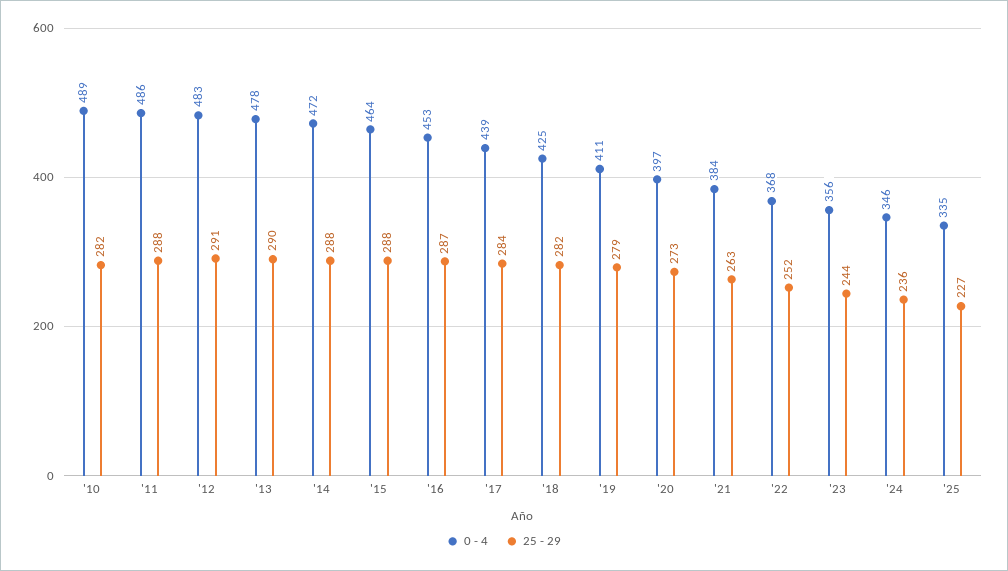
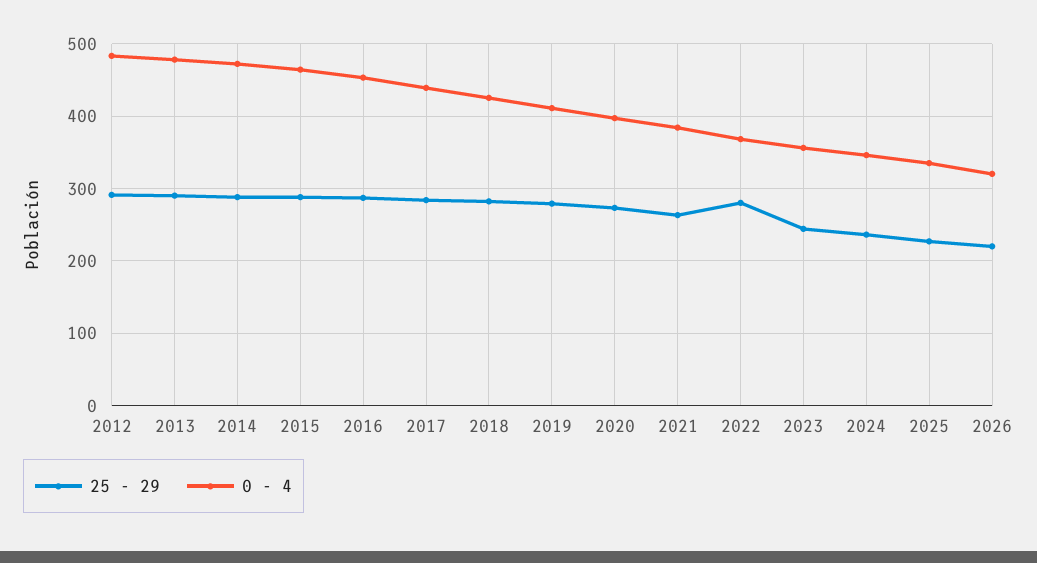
0 - 4, '10: 489 -> none
25 - 29, '10: 282 -> none
0 - 4, '11: 486 -> none
25 - 29, '11: 288 -> none
25 - 29, '22: 252 -> 280
25 - 29, 2026: none -> 220
0 - 4, 2026: none -> 320

